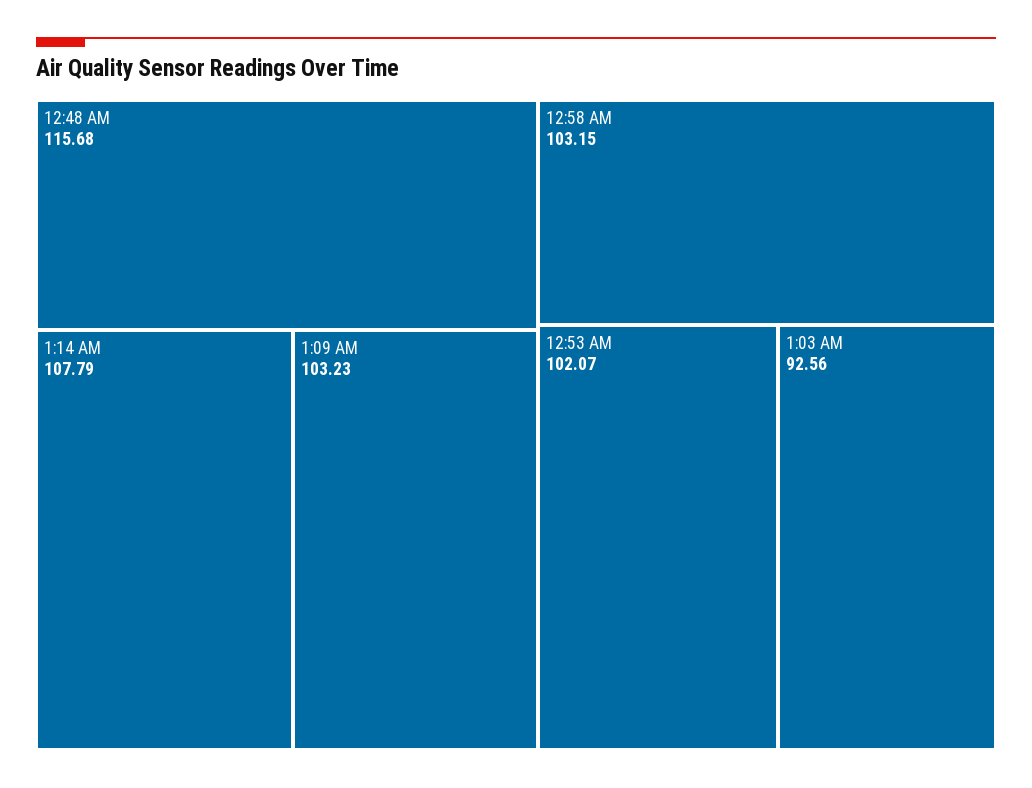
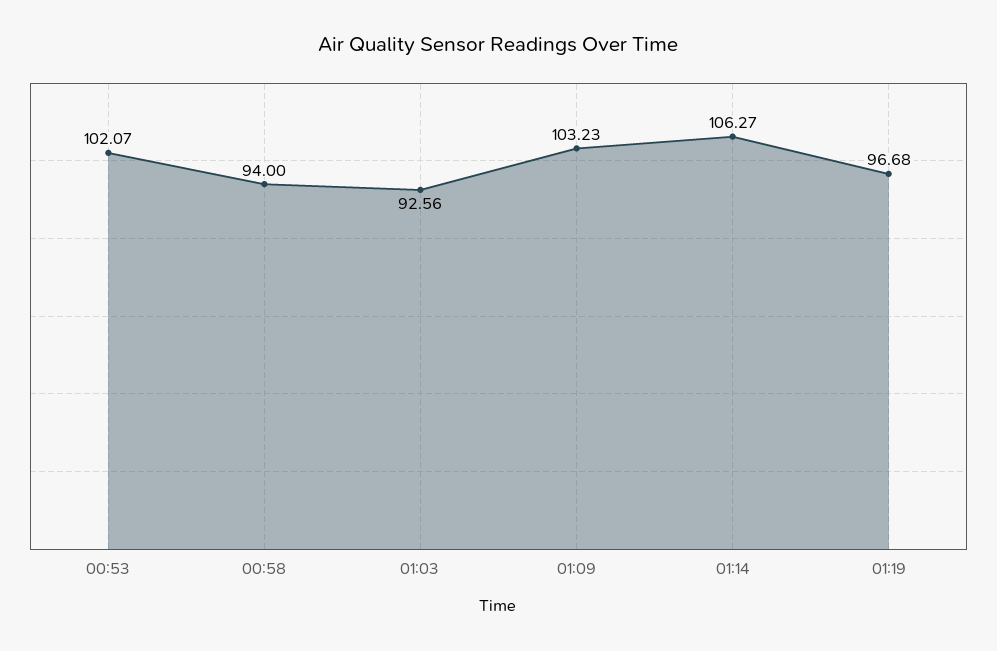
12:48 AM: 115.68 -> none
1:14 AM: 107.79 -> 106.27
12:58 AM: 103.15 -> 94
01:19: none -> 96.68

